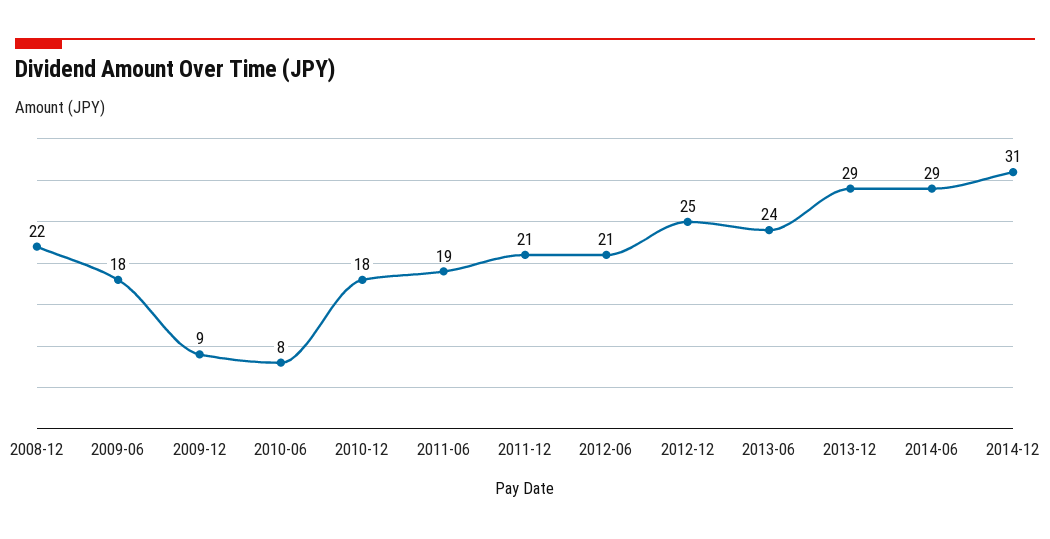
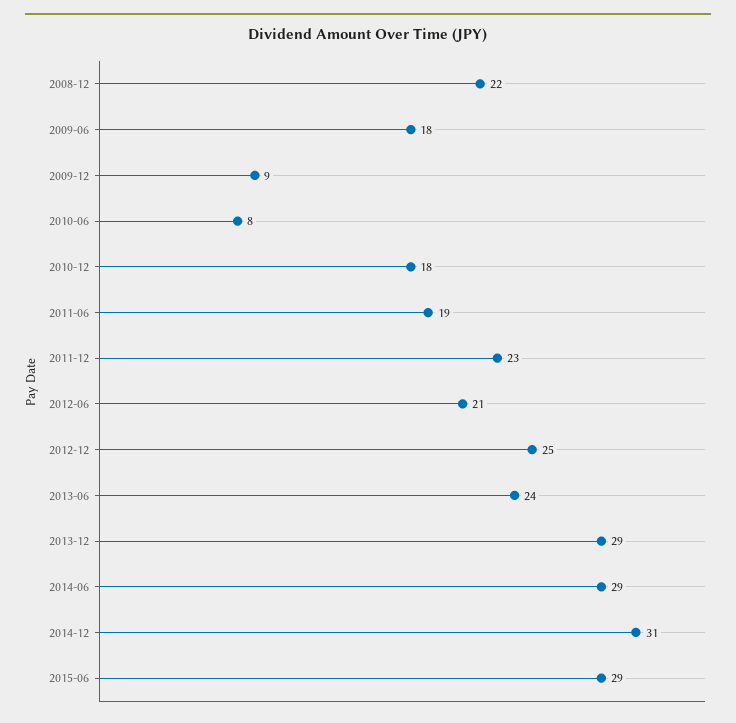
2011-12: 21 -> 23
2015-06: none -> 29

